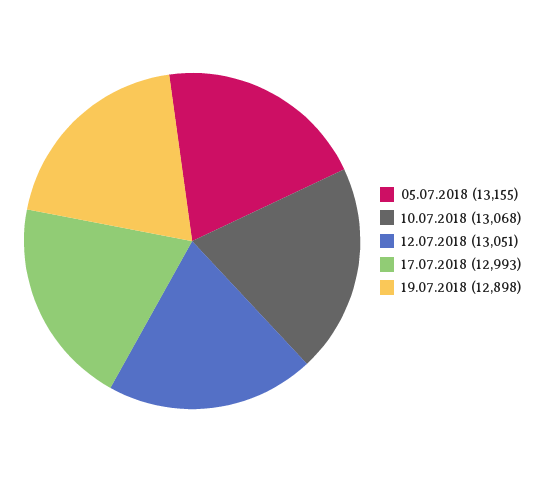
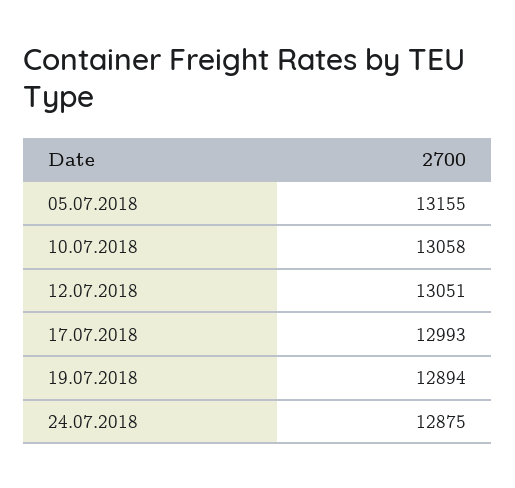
10.07.2018: 13068 -> 13058
19.07.2018: 12898 -> 12894
24.07.2018: none -> 12875

